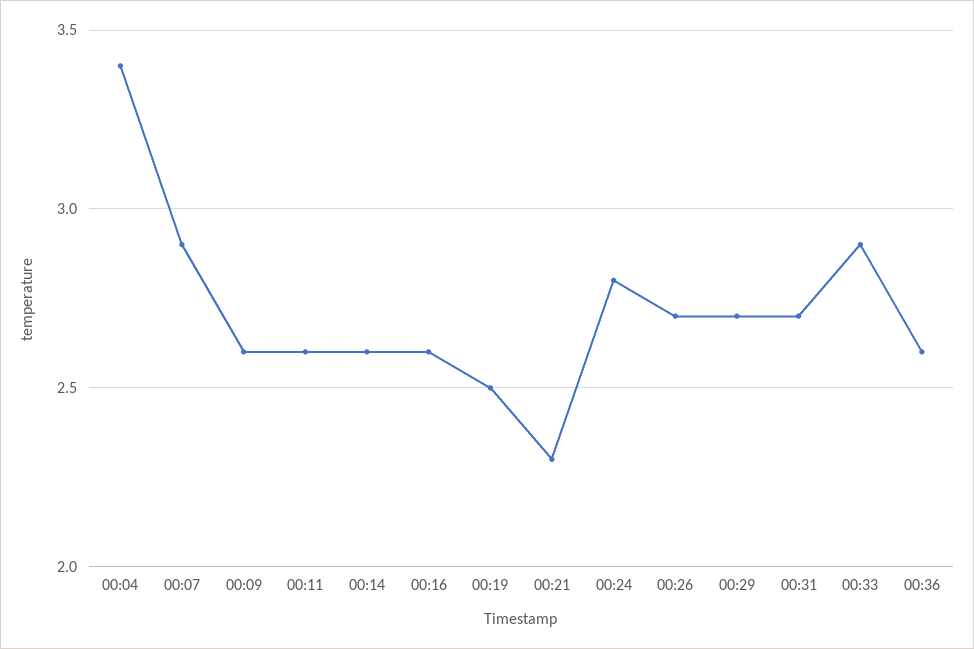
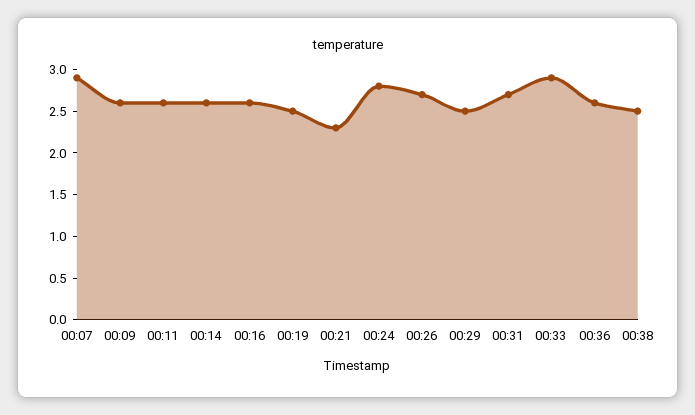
00:04: 3.4 -> none
00:29: 2.7 -> 2.5
00:38: none -> 2.5

